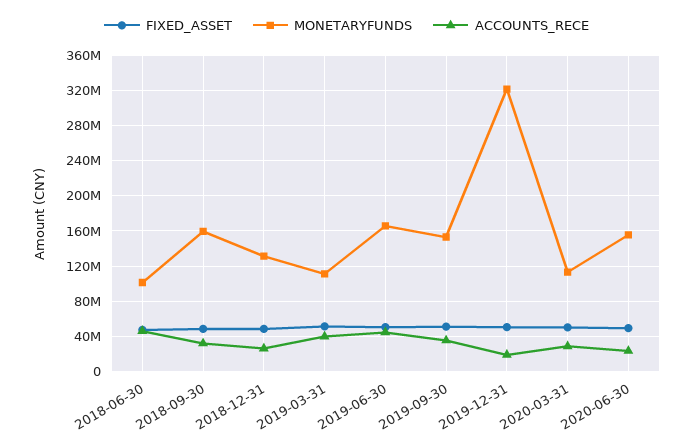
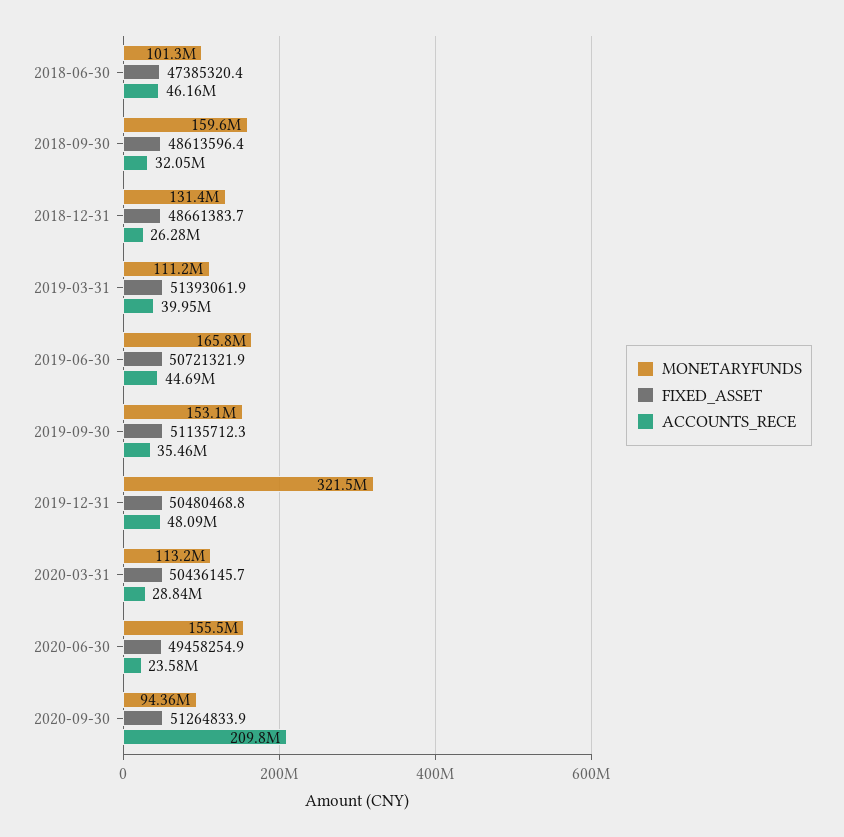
ACCOUNTS_RECE, 2019-12-31: 20000000 -> 48090000
MONETARYFUNDS, 2020-09-30: none -> 94360000
FIXED_ASSET, 2020-09-30: none -> 51264833.9
ACCOUNTS_RECE, 2020-09-30: none -> 209800000

